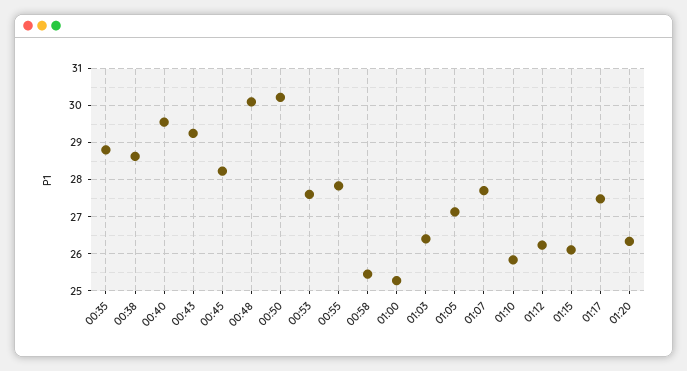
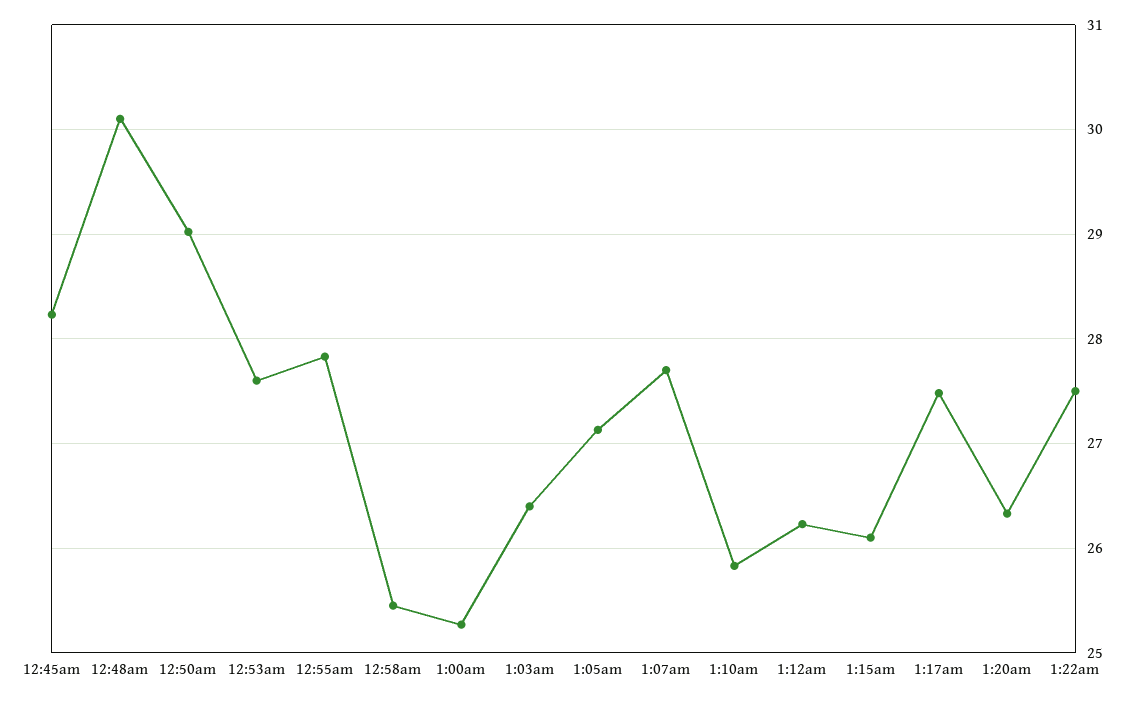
00:35: 28.8 -> none
00:38: 28.6 -> none
00:40: 29.6 -> none
00:43: 29.2 -> none
00:50: 30.2 -> 29
1:22am: none -> 27.5

